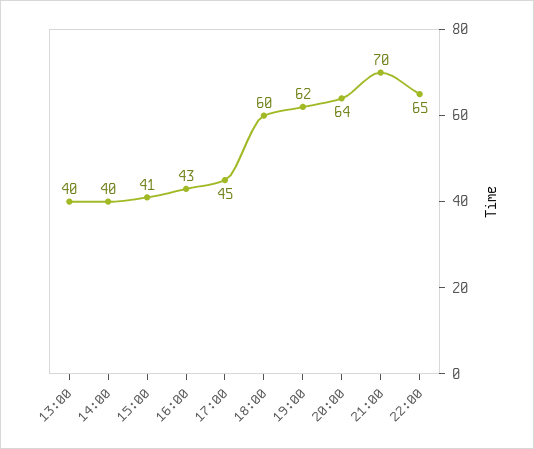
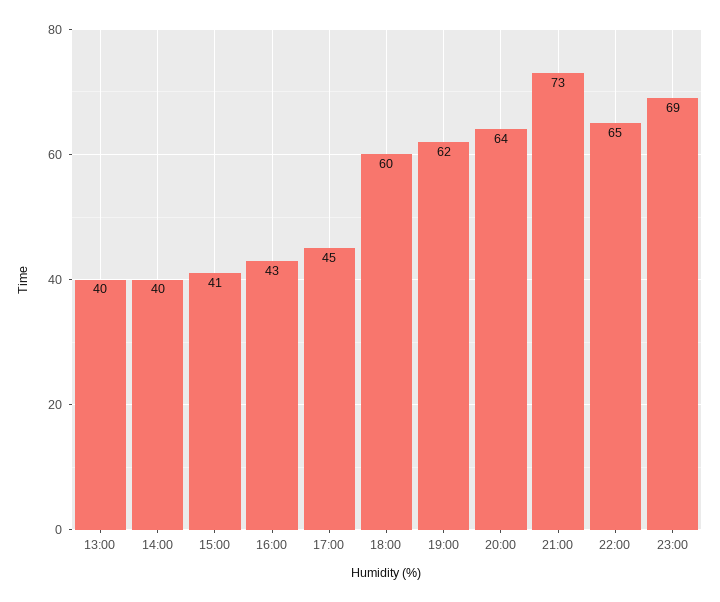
21:00: 70 -> 73
23:00: none -> 69

